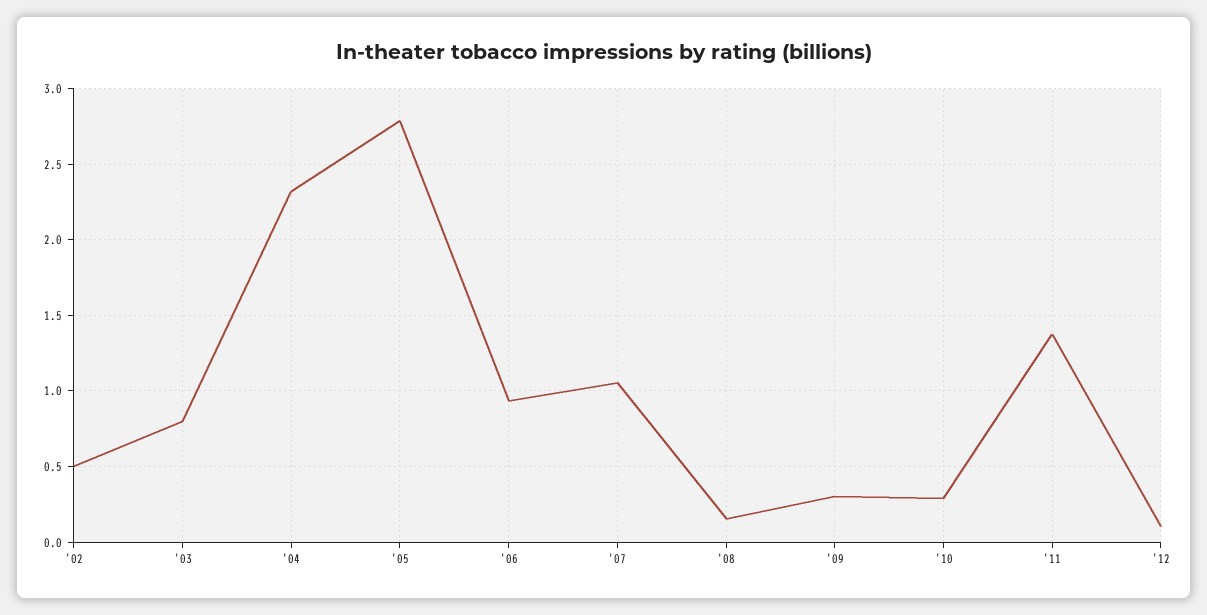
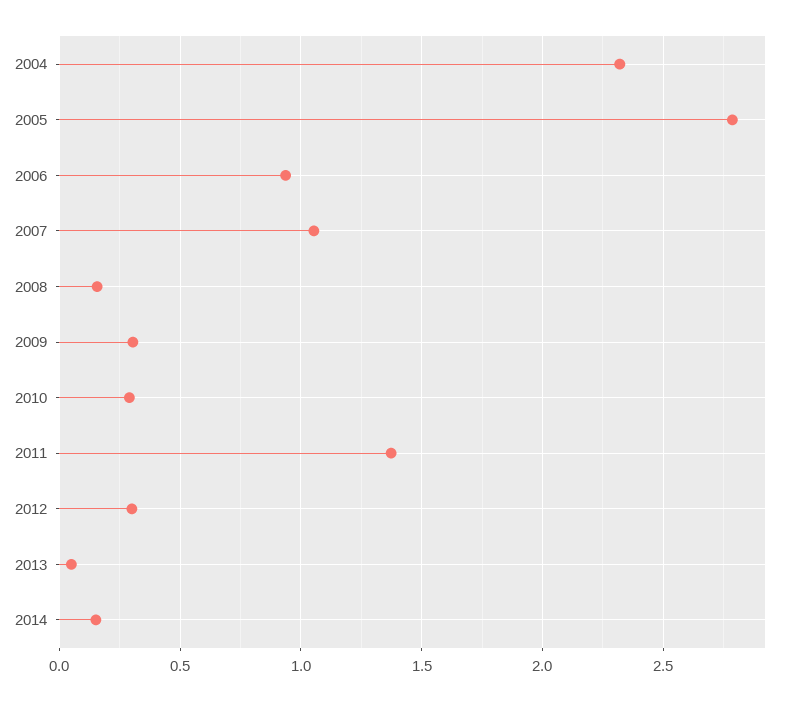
'02: 0.5 -> none
'03: 0.8 -> none
'12: 0.1 -> 0.3
2013: none -> 0.05
2014: none -> 0.15

